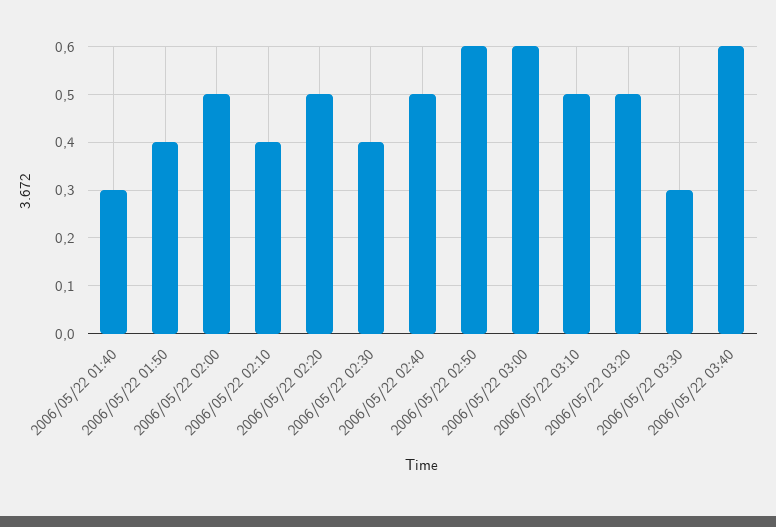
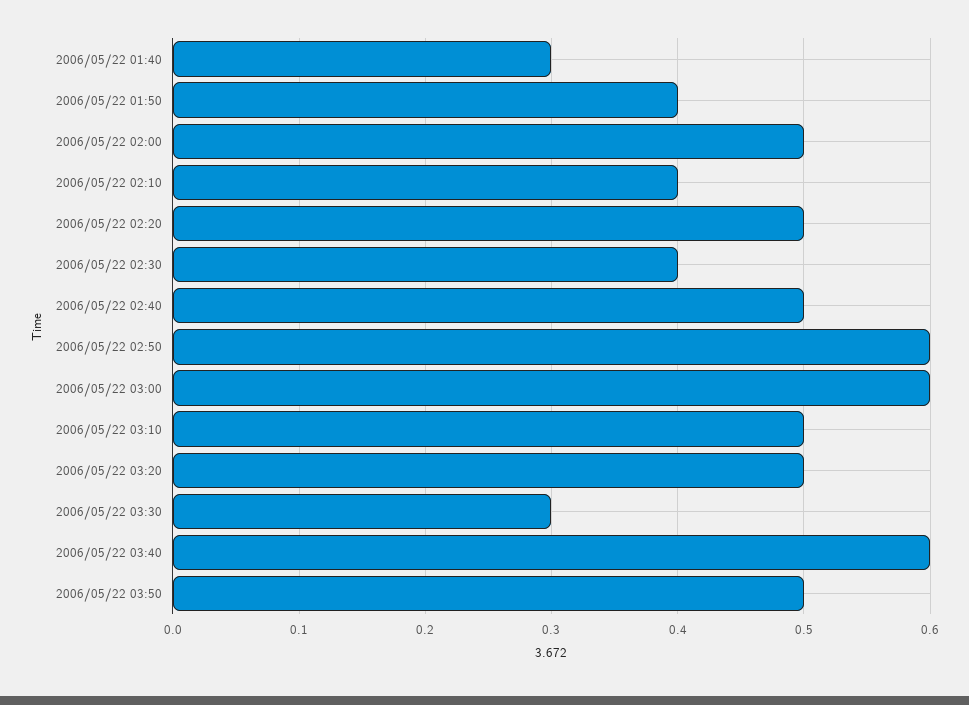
2006/05/22 03:50: none -> 0.5

